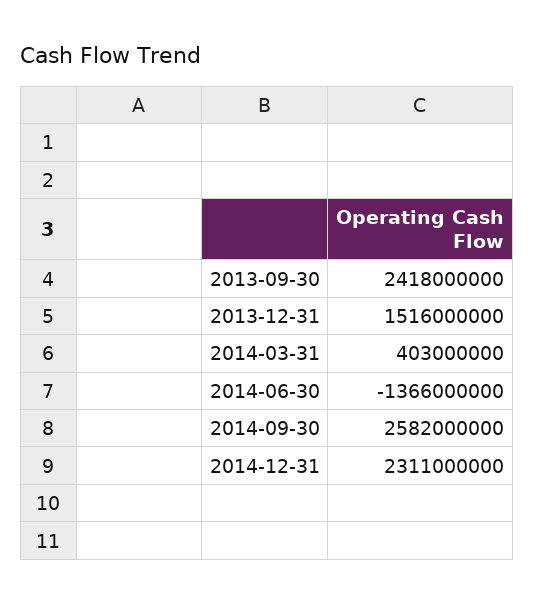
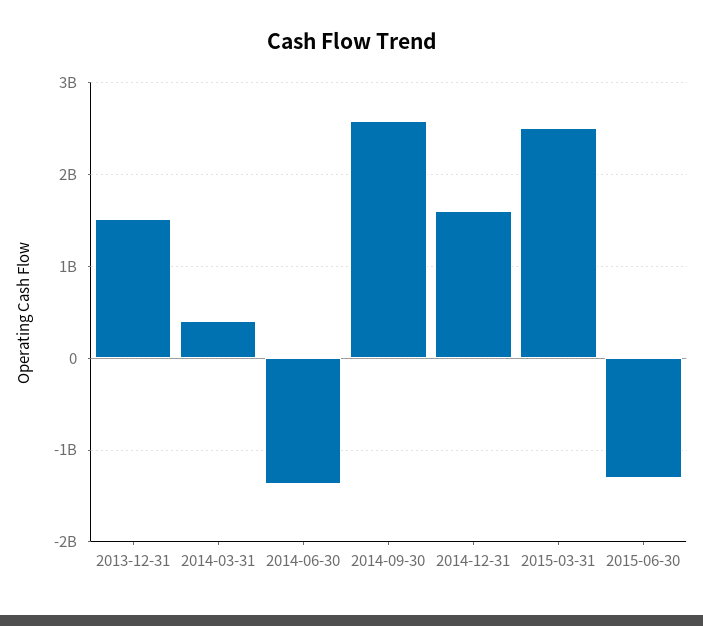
2013-09-30: 2418000000 -> none
2014-12-31: 2311000000 -> 1600000000
2015-03-31: none -> 2500000000
2015-06-30: none -> -1300000000

